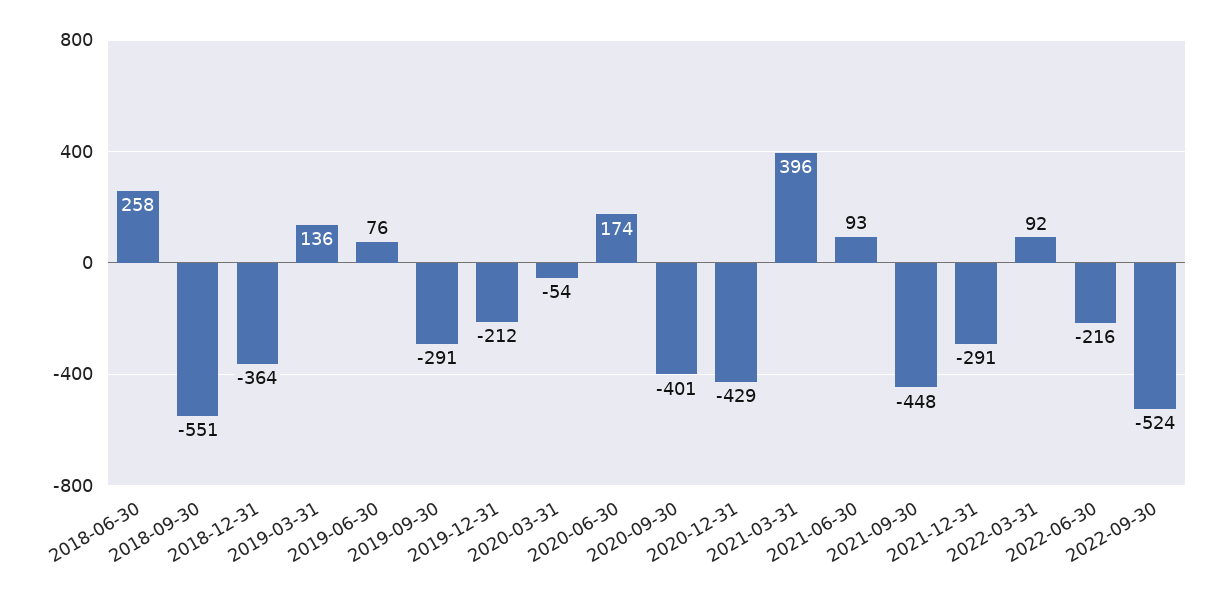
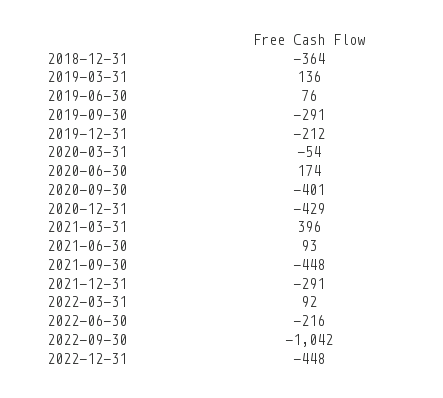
2018-06-30: 258 -> none
2018-09-30: -551 -> none
2022-09-30: -524 -> -1042
2022-12-31: none -> -448

